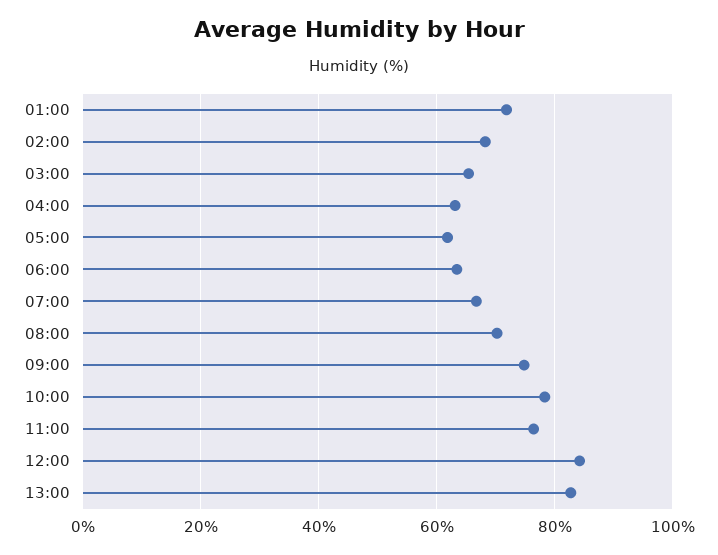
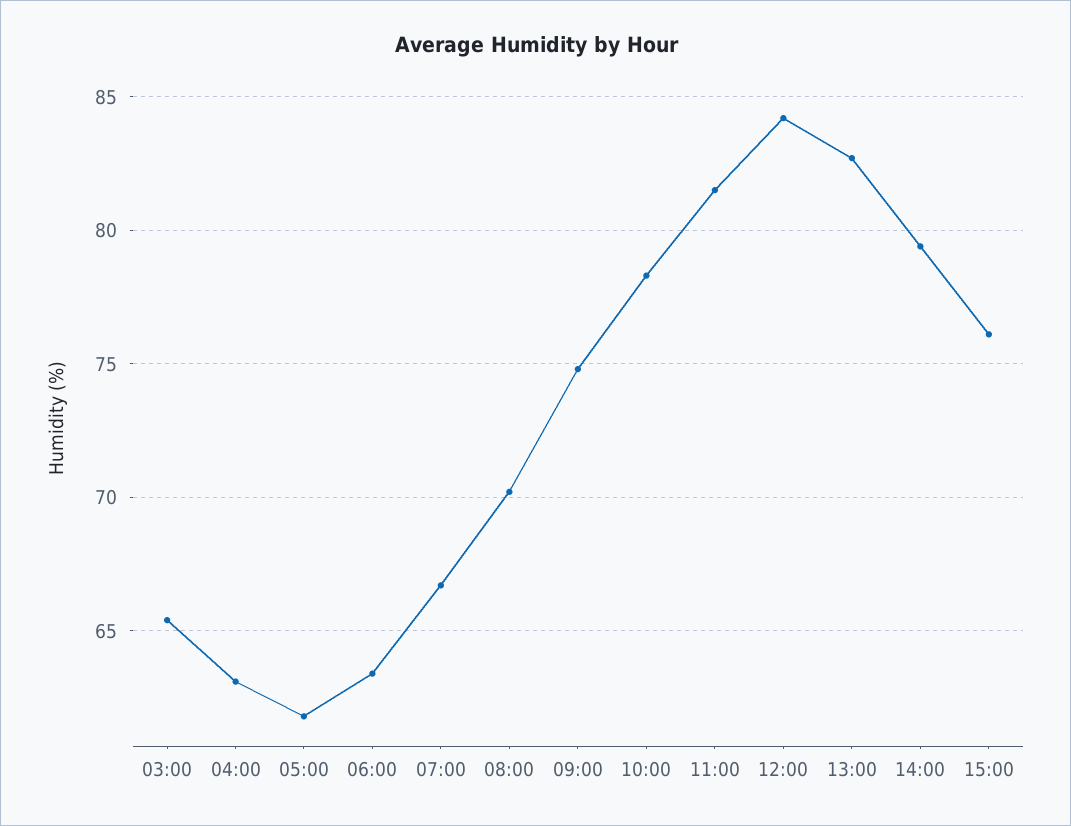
01:00: 72 -> none
02:00: 68 -> none
11:00: 76 -> 81.5
14:00: none -> 79.5
15:00: none -> 76

